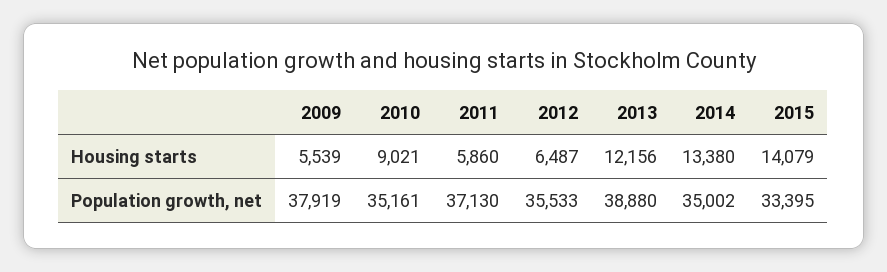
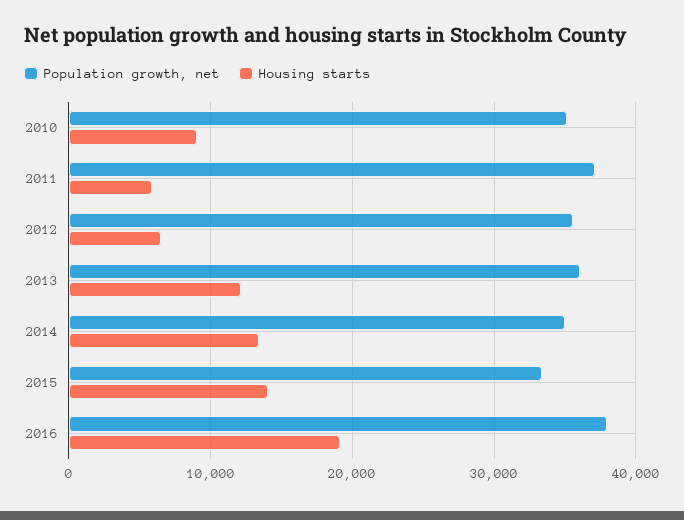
Housing starts, 2009: 5539 -> none
Population growth, net, 2009: 37919 -> none
Population growth, net, 2013: 38880 -> 36000
Population growth, net, 2016: none -> 38000
Housing starts, 2016: none -> 19000

